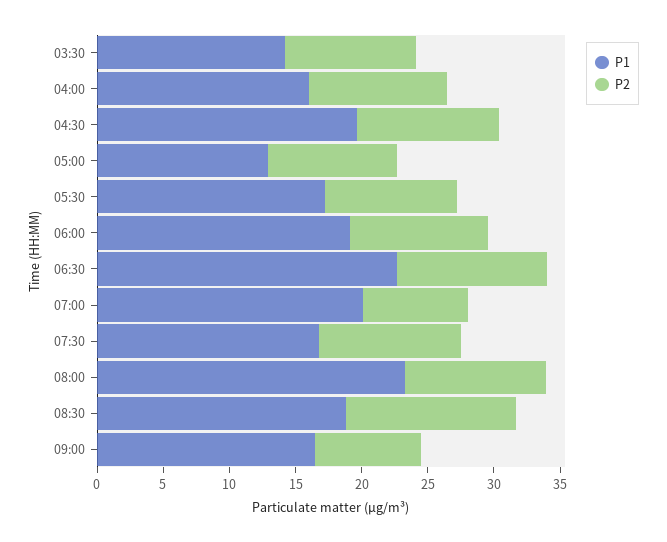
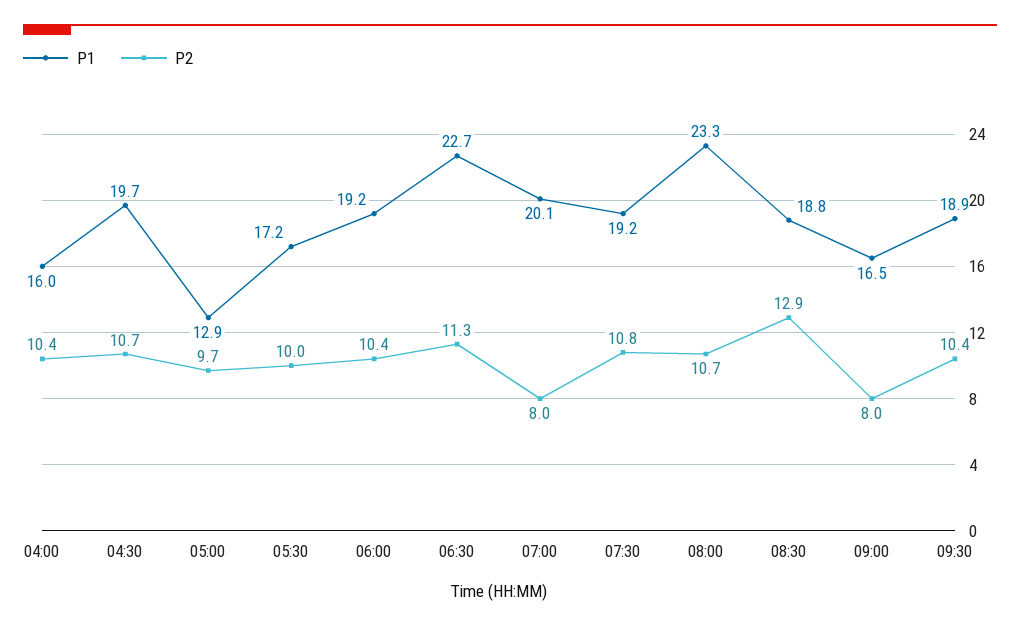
P1, 03:30: 14 -> none
P2, 03:30: 10 -> none
P1, 07:30: 17 -> 19.2
P1, 09:30: none -> 18.9
P2, 09:30: none -> 10.4

